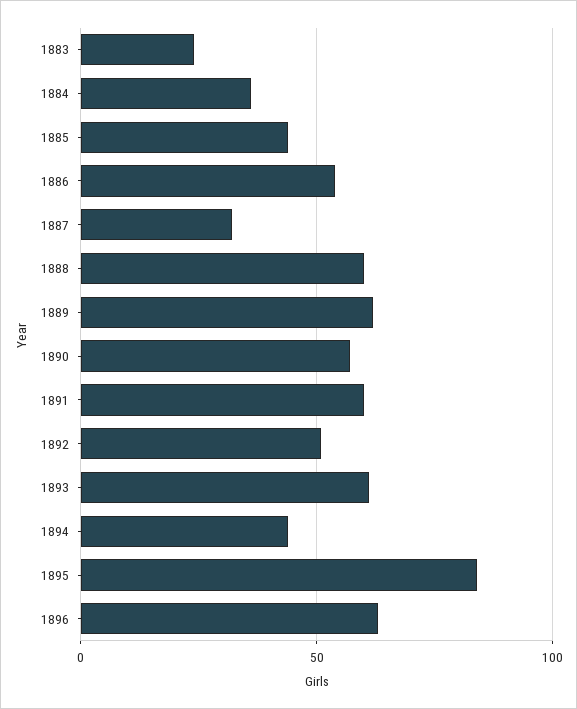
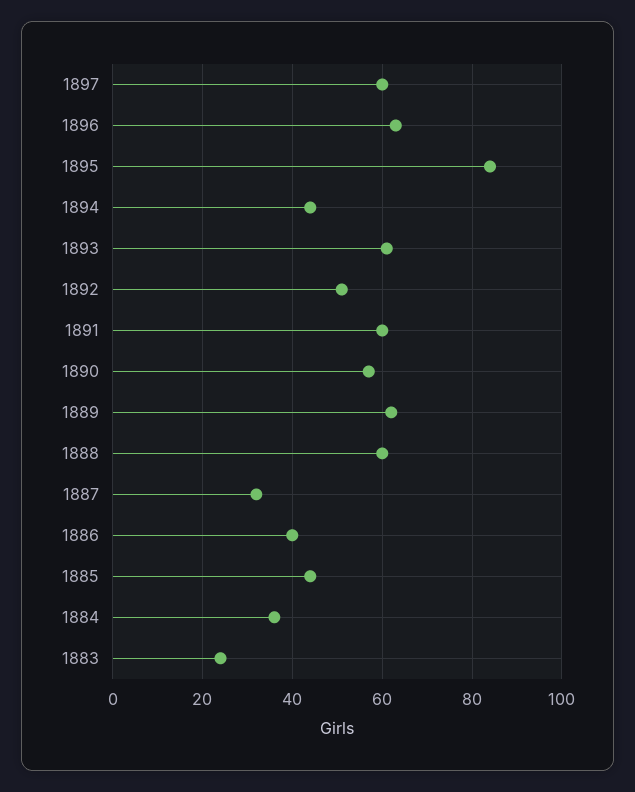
1886: 55 -> 40
1897: none -> 60

